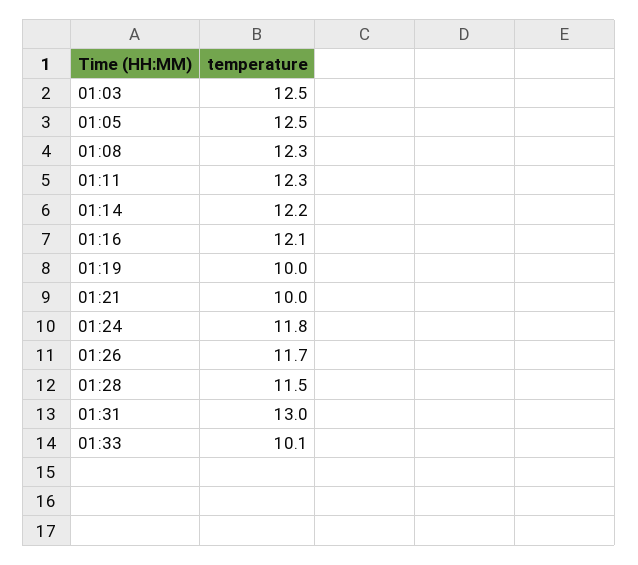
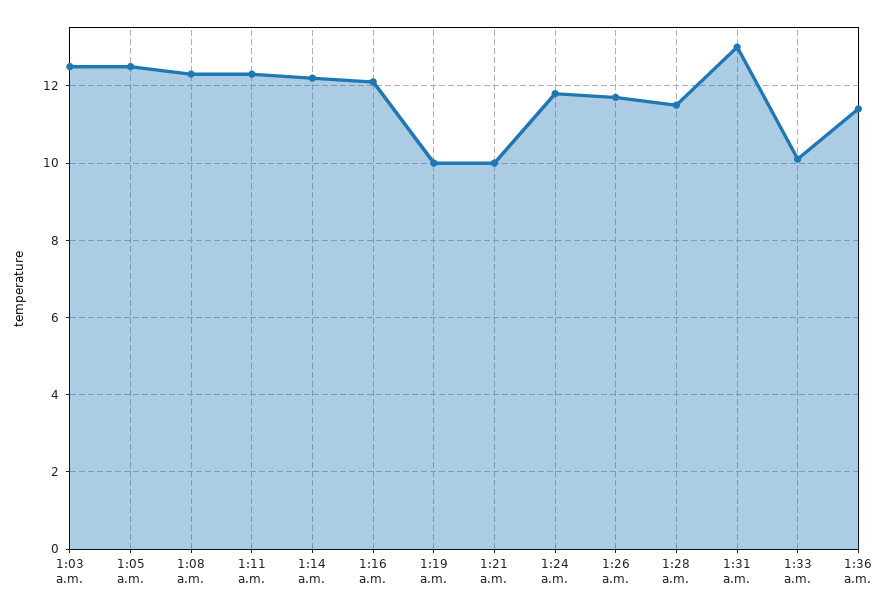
1:36 a.m.: none -> 11.5

